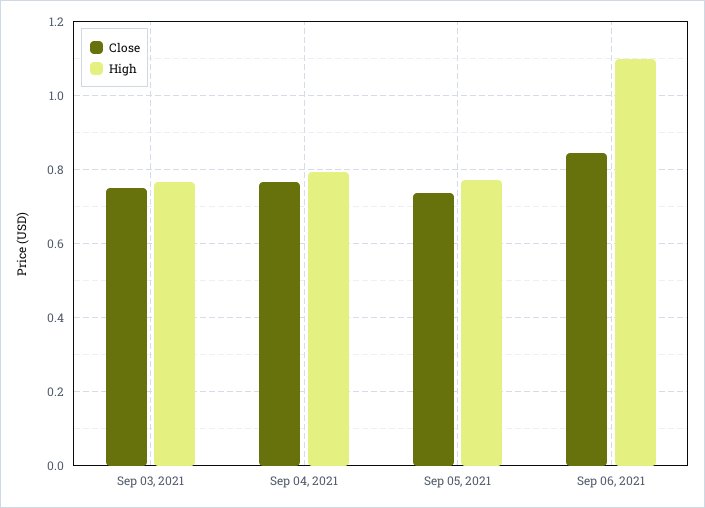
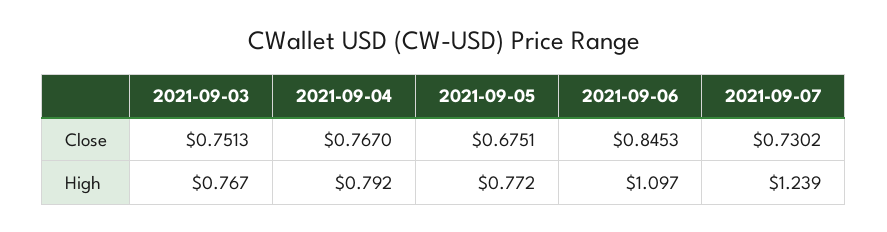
Close, Sep 05, 2021: 0.74 -> 0.6751
Close, 2021-09-07: none -> 0.7302
High, 2021-09-07: none -> 1.239

